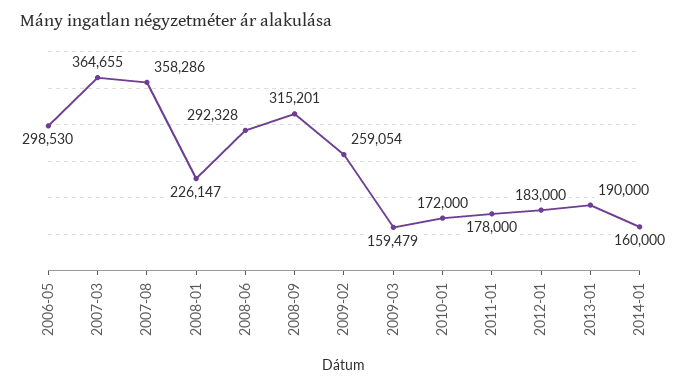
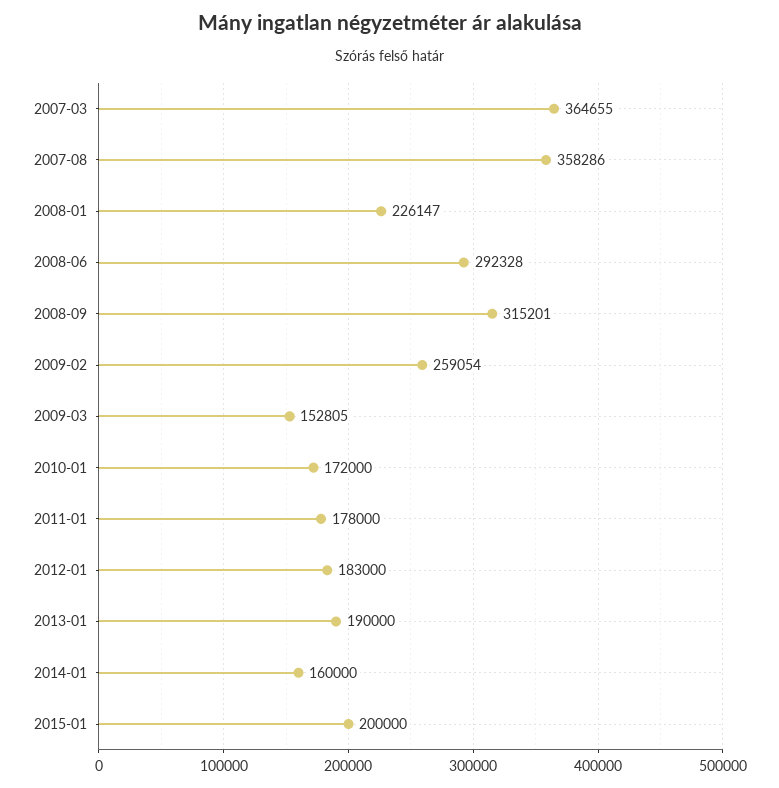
2006-05: 298530 -> none
2009-03: 159479 -> 152805
2015-01: none -> 200000

